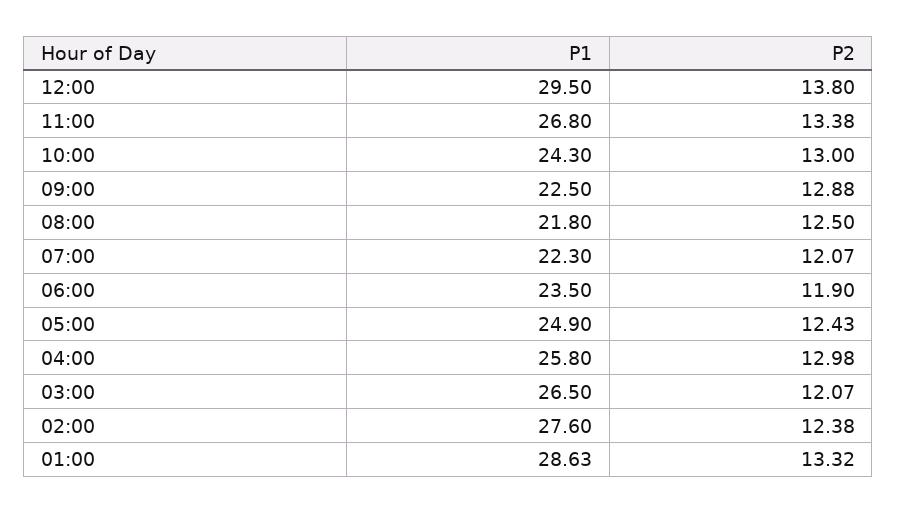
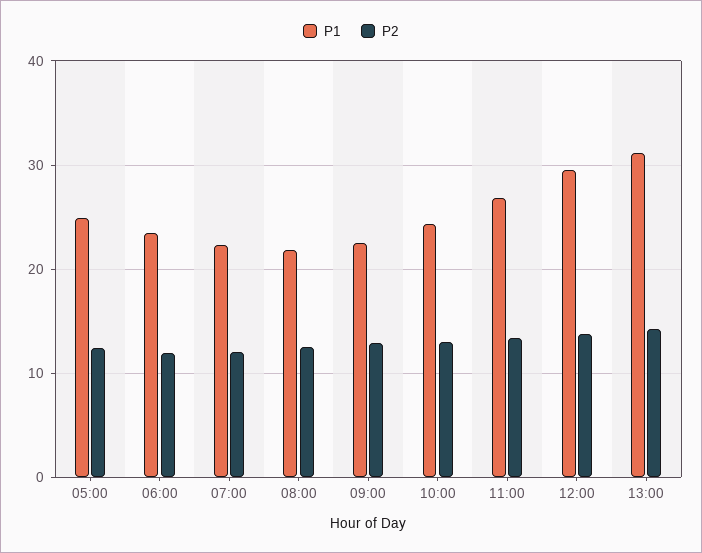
P1, 04:00: 25.8 -> none
P2, 04:00: 12.98 -> none
P1, 03:00: 26.5 -> none
P2, 03:00: 12.07 -> none
P1, 02:00: 27.6 -> none
P2, 02:00: 12.38 -> none
P1, 01:00: 28.63 -> none
P2, 01:00: 13.32 -> none
P1, 13:00: none -> 31
P2, 13:00: none -> 14

